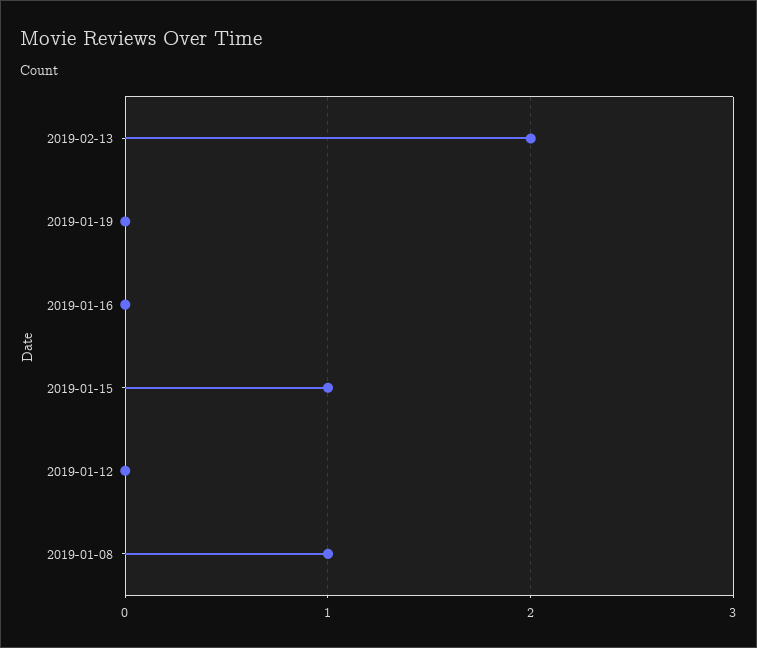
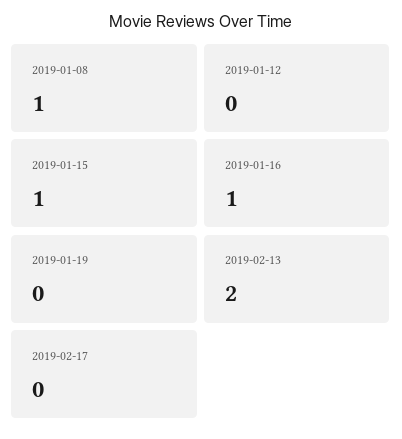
2019-01-16: 0 -> 1
2019-02-17: none -> 0

